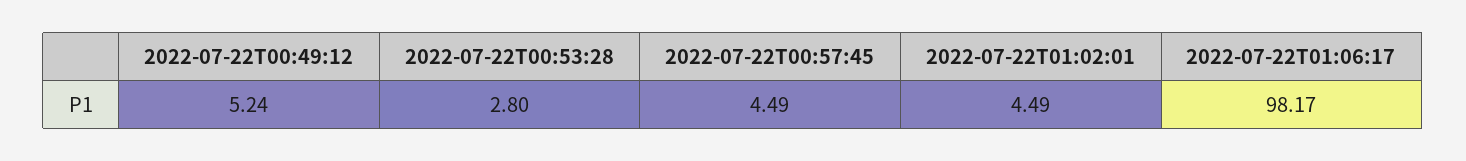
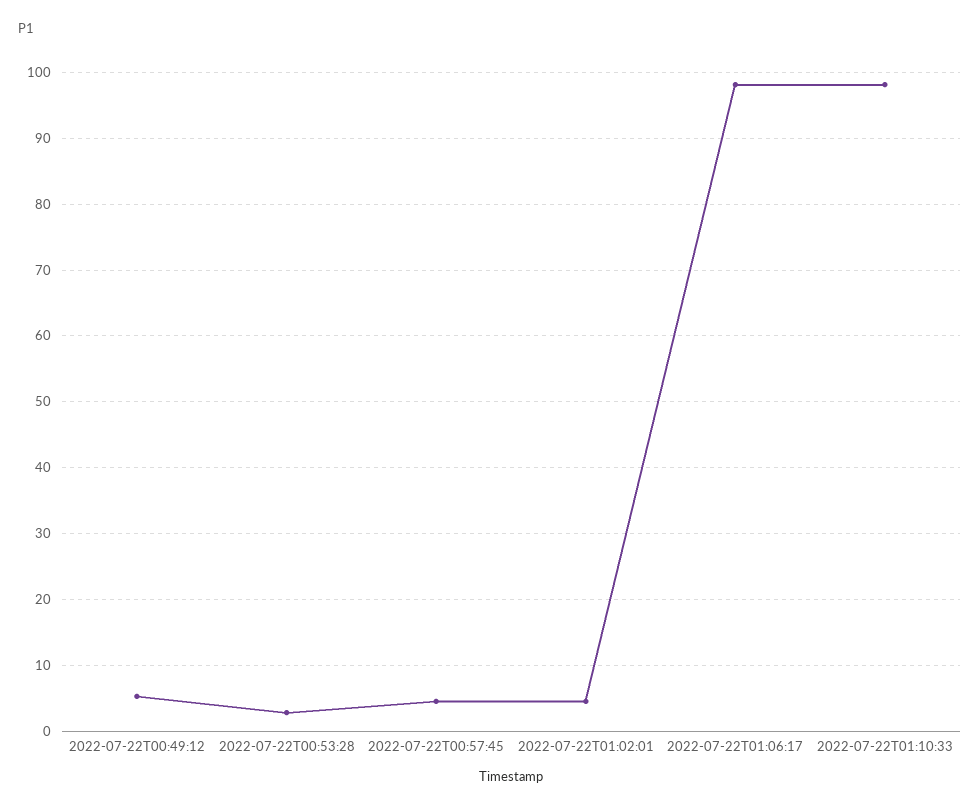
2022-07-22T01:10:33: none -> 98

